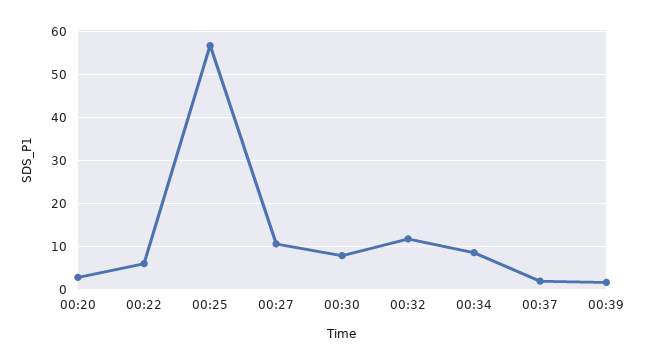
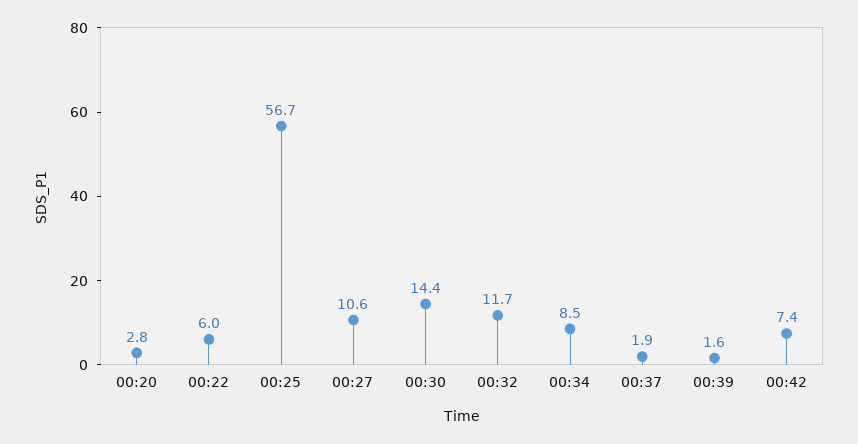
00:30: 8 -> 14.4
00:42: none -> 7.4

